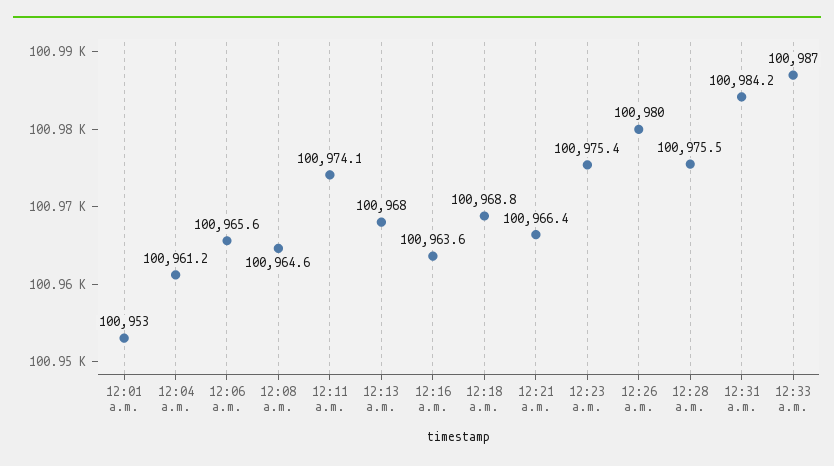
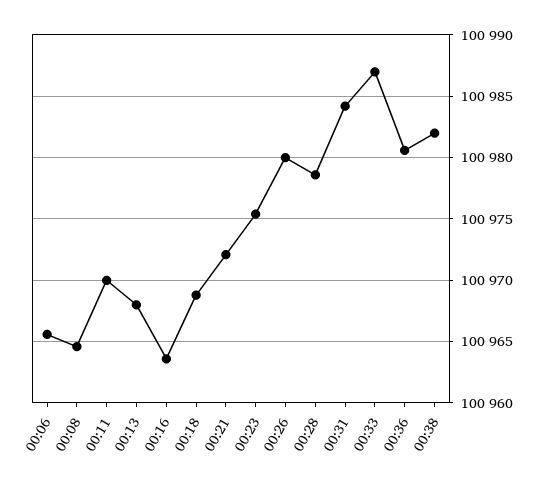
12:01 a.m.: 100953 -> none
12:04 a.m.: 100961.2 -> none
12:11 a.m.: 100974.1 -> 100970
12:21 a.m.: 100966.4 -> 100972
12:28 a.m.: 100975.5 -> 100978.5
00:36: none -> 100980.5
00:38: none -> 100982

